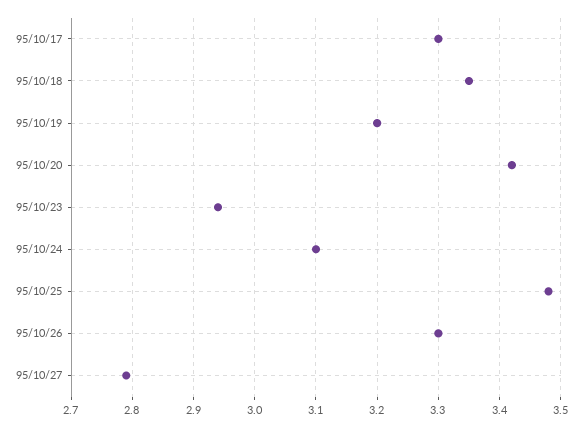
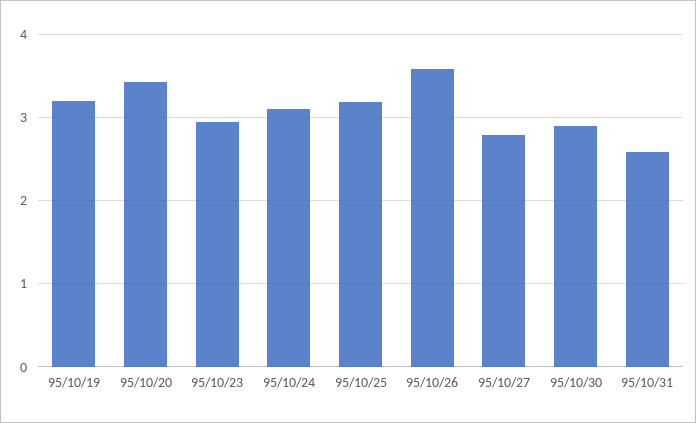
95/10/17: 3.3 -> none
95/10/18: 3.35 -> none
95/10/25: 3.48 -> 3.2
95/10/26: 3.3 -> 3.6
95/10/30: none -> 2.9
95/10/31: none -> 2.6

